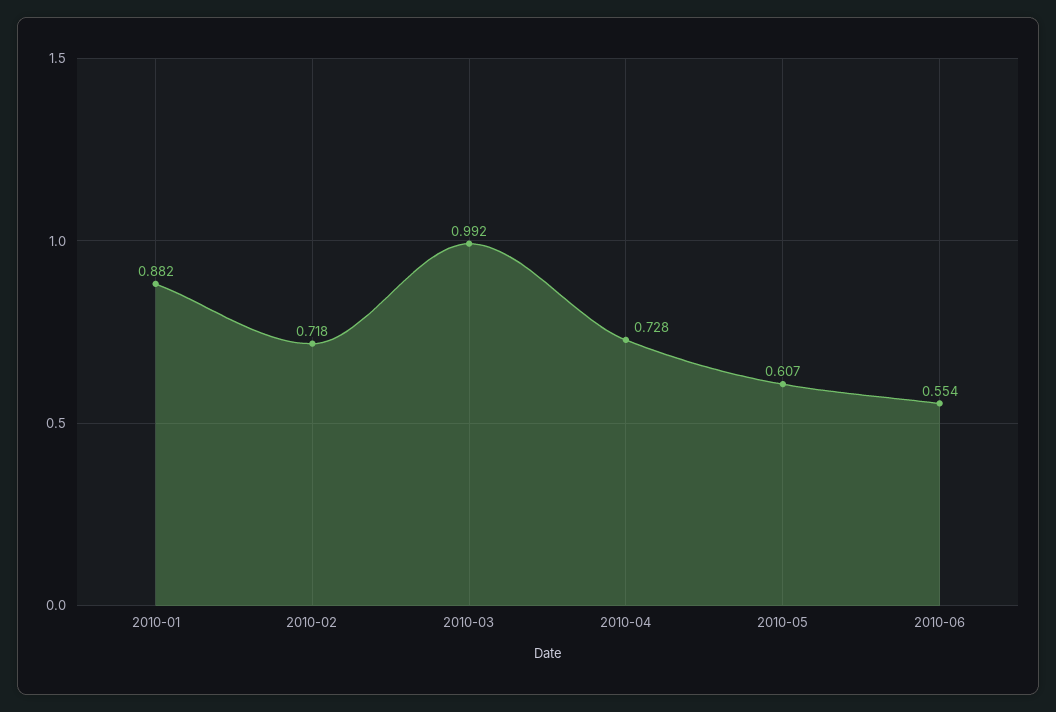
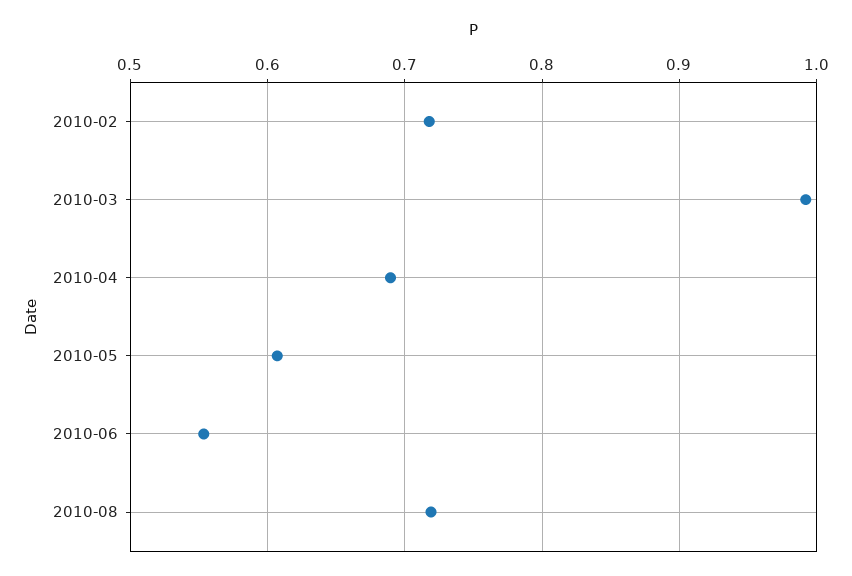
2010-01: 0.882 -> none
2010-04: 0.728 -> 0.69
2010-08: none -> 0.72

